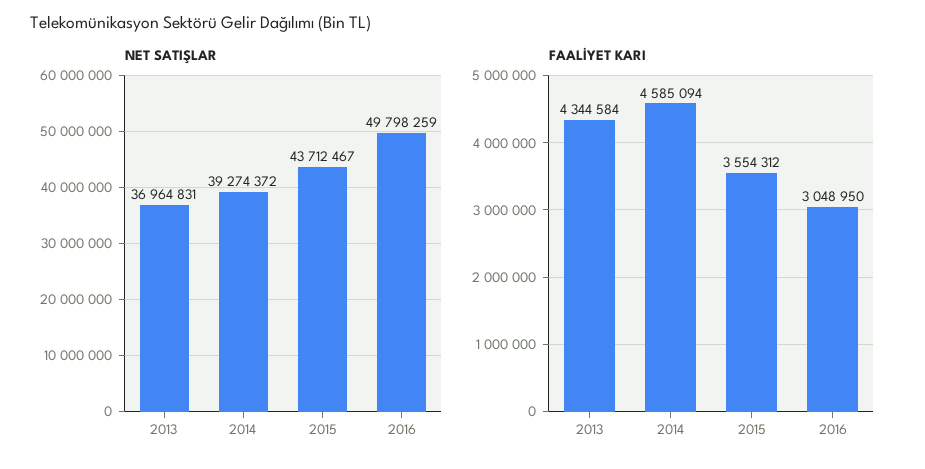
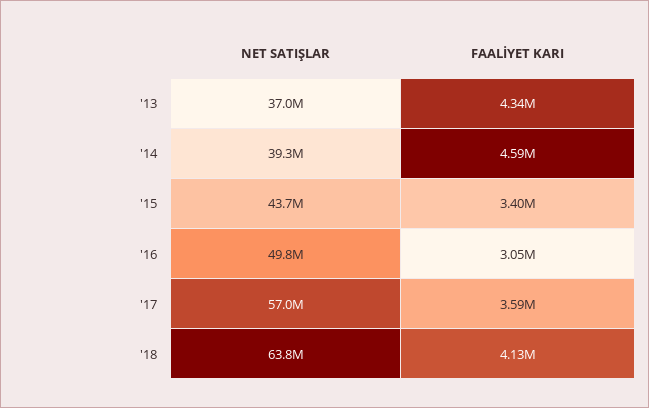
FAALİYET KARI, 2015: 3554312 -> 3400000
NET SATIŞLAR, '17: none -> 57000000
FAALİYET KARI, '17: none -> 3590000
NET SATIŞLAR, '18: none -> 63800000
FAALİYET KARI, '18: none -> 4130000

